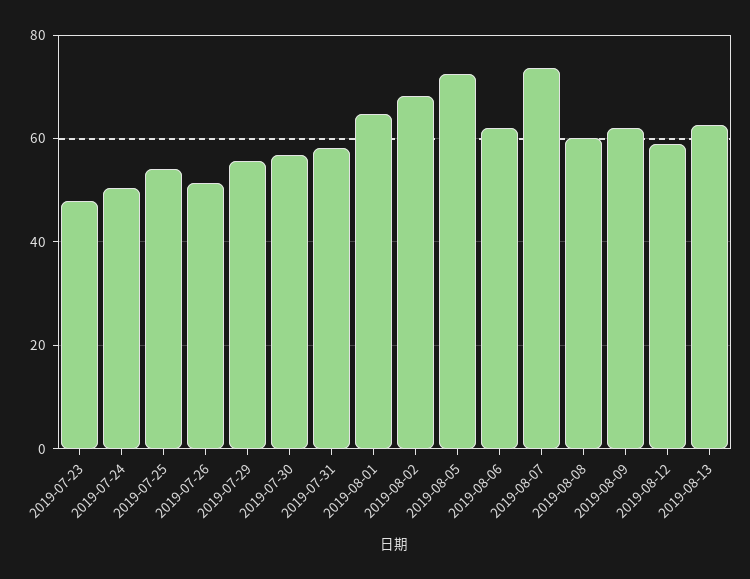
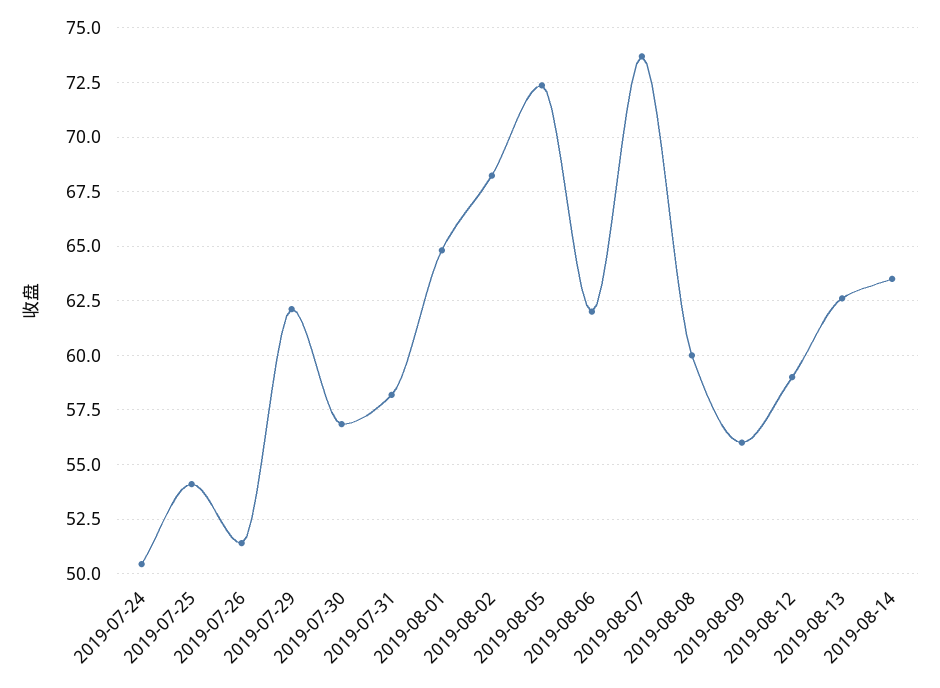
2019-07-23: 48 -> none
2019-07-29: 56 -> 62
2019-08-09: 62 -> 56
2019-08-14: none -> 63.5

